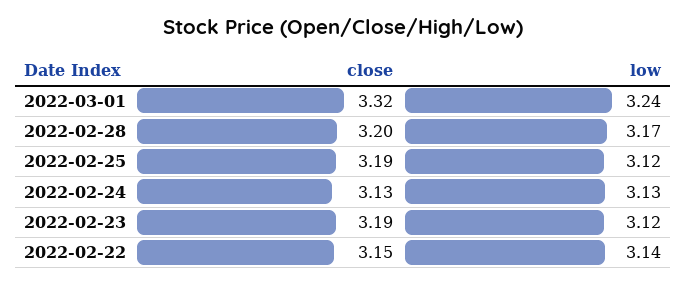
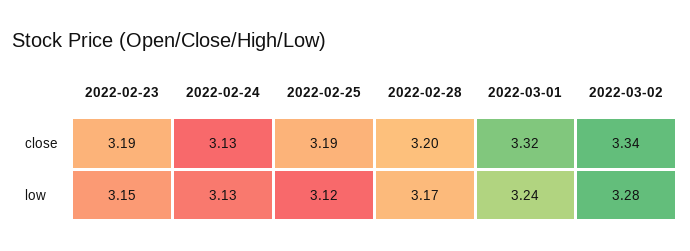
low, 2022-02-23: 3.12 -> 3.15
close, 2022-02-22: 3.15 -> none
low, 2022-02-22: 3.14 -> none
close, 2022-03-02: none -> 3.34
low, 2022-03-02: none -> 3.28

